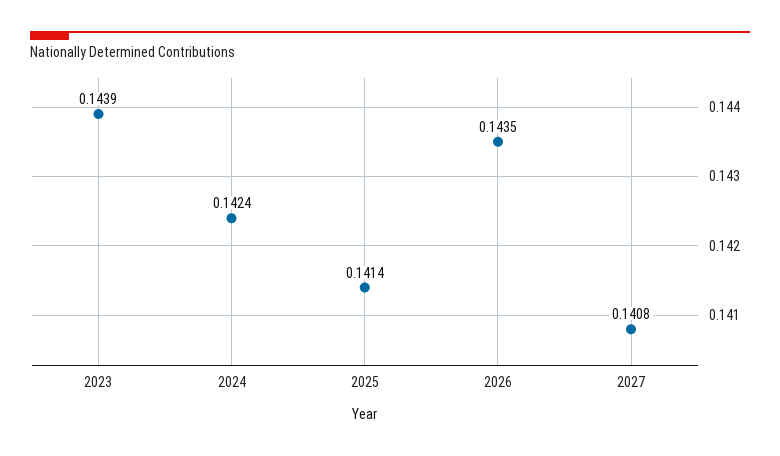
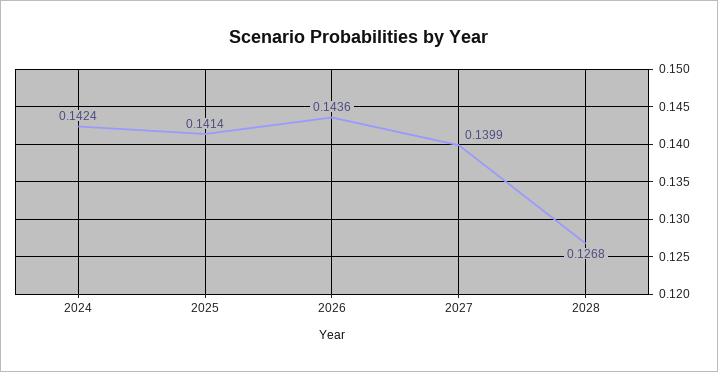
2023: 0.1439 -> none
2026: 0.1435 -> 0.1436
2027: 0.1408 -> 0.1399
2028: none -> 0.1268

